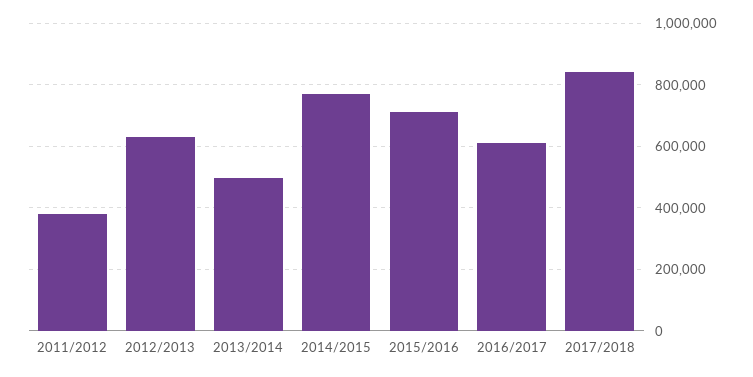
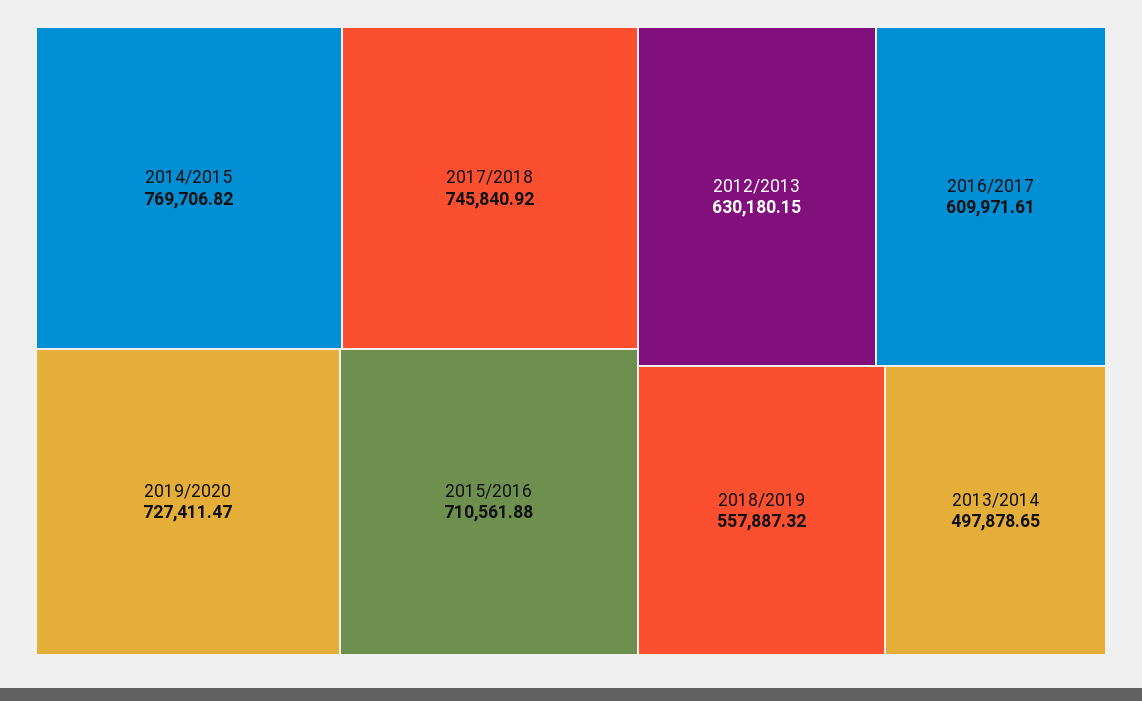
2011/2012: 380000 -> none
2017/2018: 840000 -> 745840.92
2019/2020: none -> 727411.47
2018/2019: none -> 557887.32

